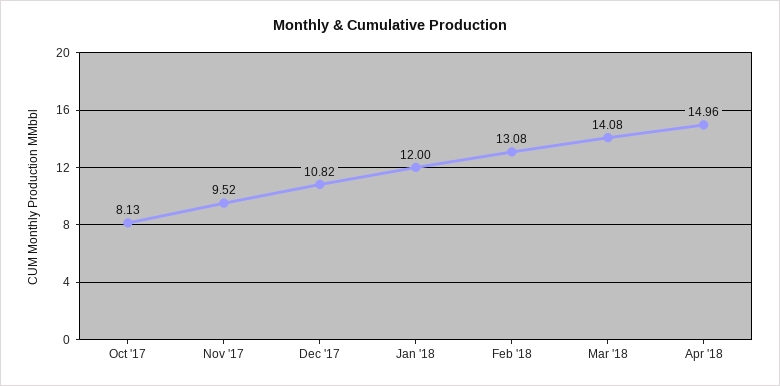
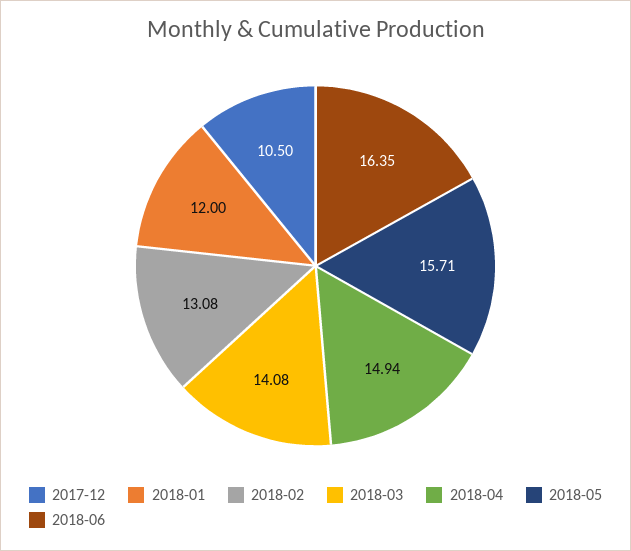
Oct '17: 8.13 -> none
Nov '17: 9.52 -> none
Dec '17: 10.82 -> 10.5
Apr '18: 14.96 -> 14.94
2018-05: none -> 15.71
2018-06: none -> 16.35

